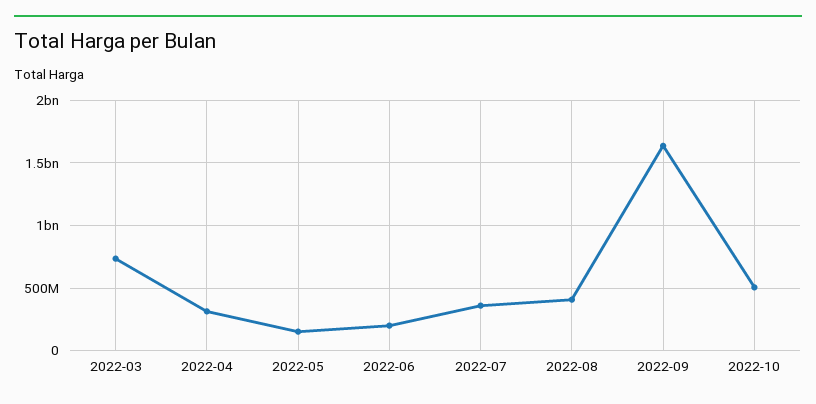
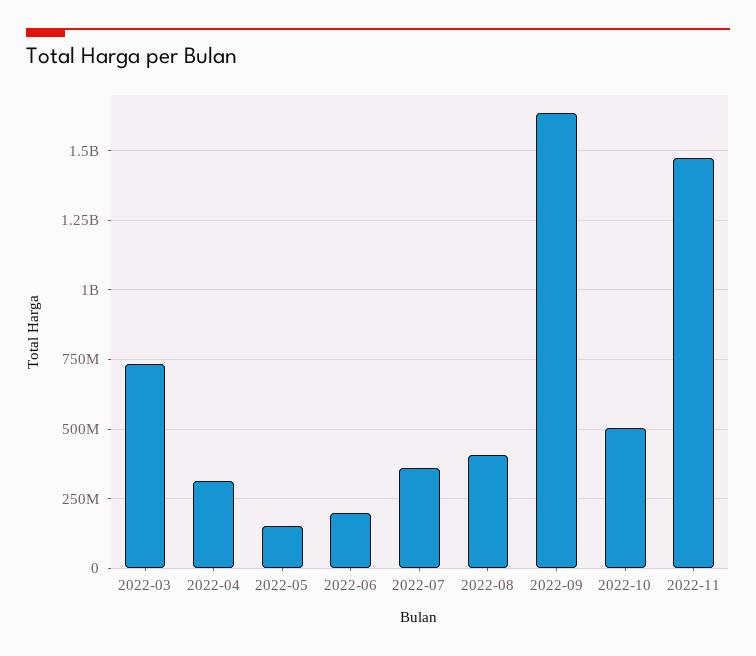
2022-11: none -> 1475000000

